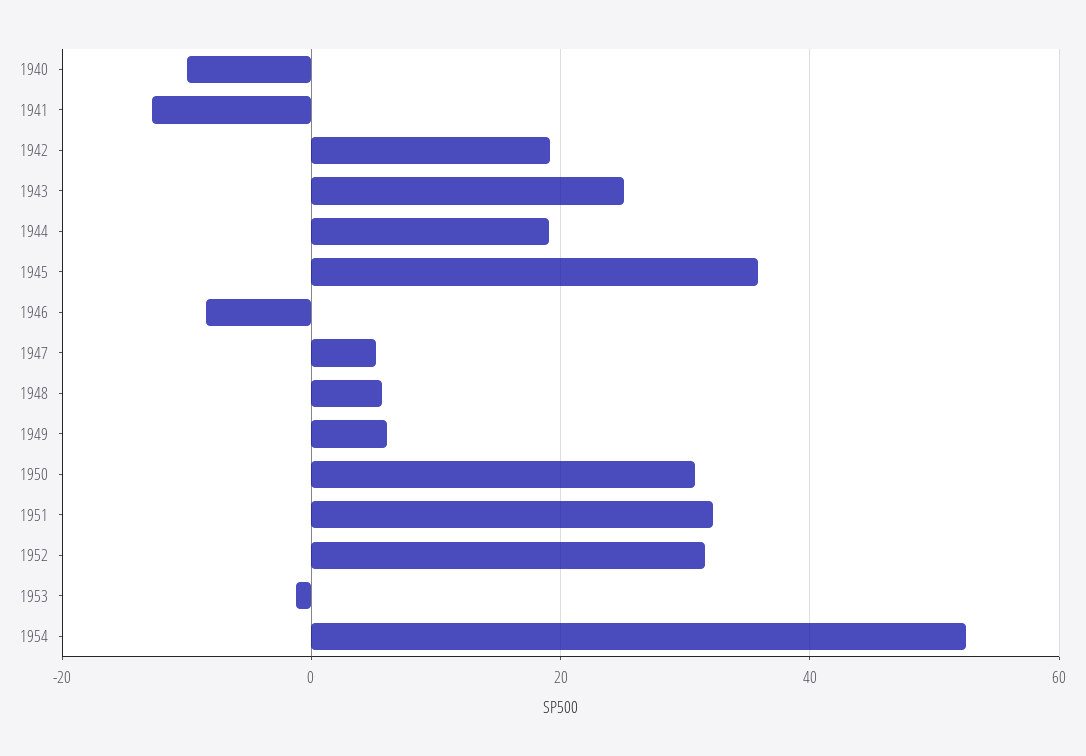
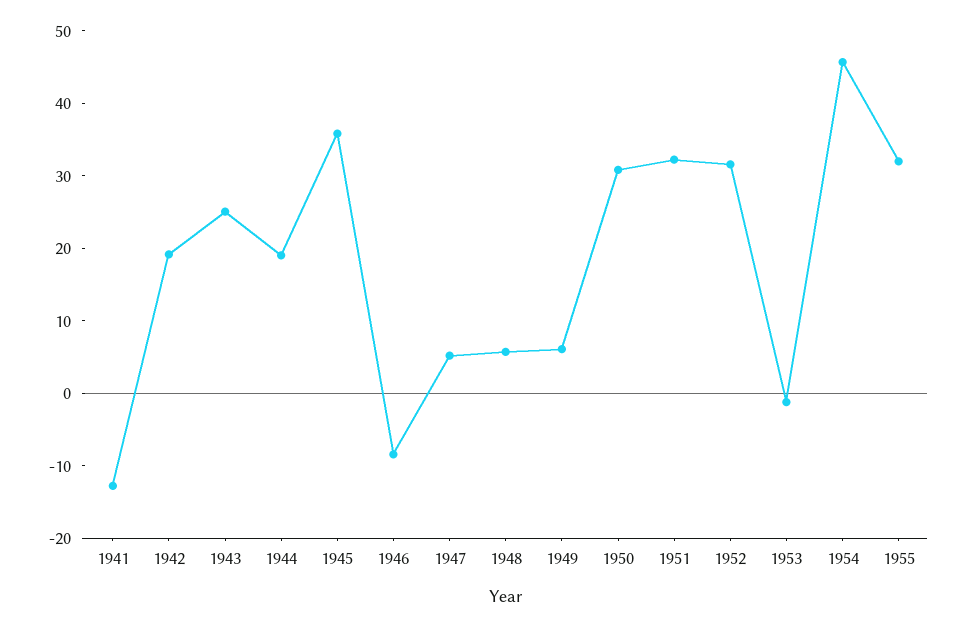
1940: -10 -> none
1954: 52 -> 46
1955: none -> 32

